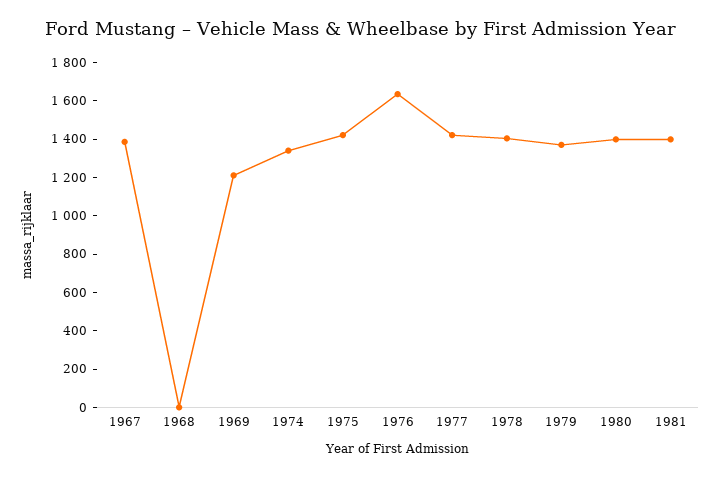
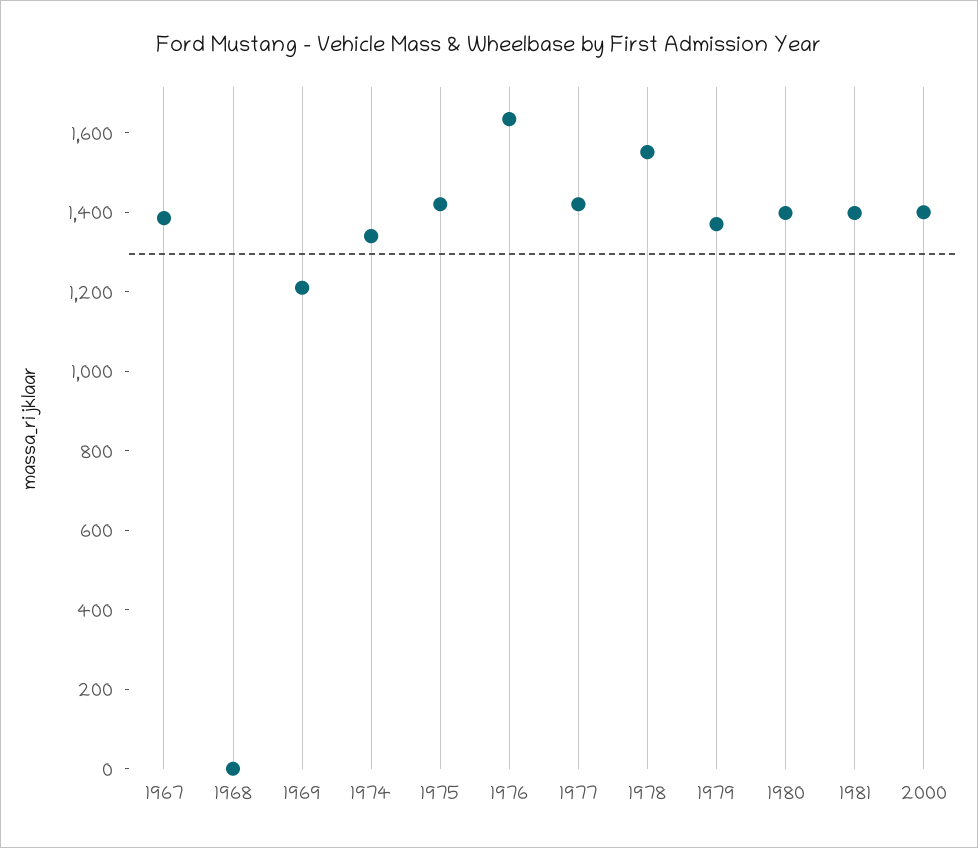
1978: 1400 -> 1550
2000: none -> 1400

